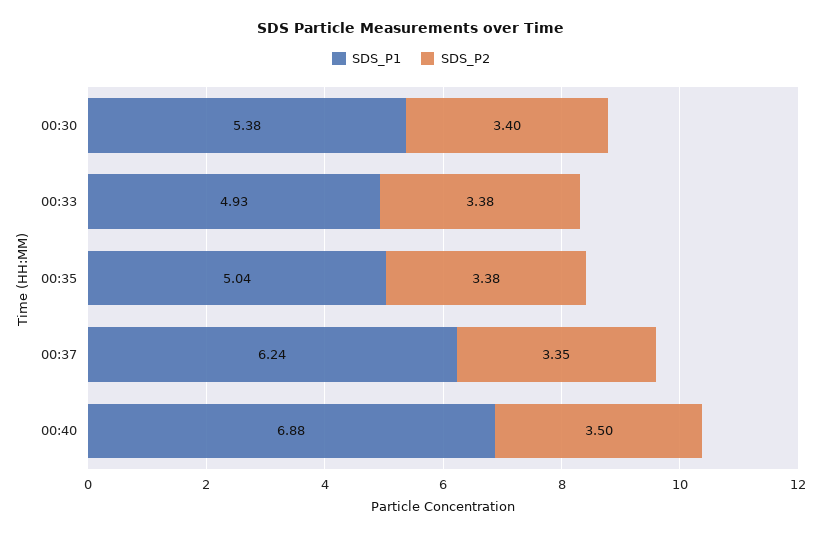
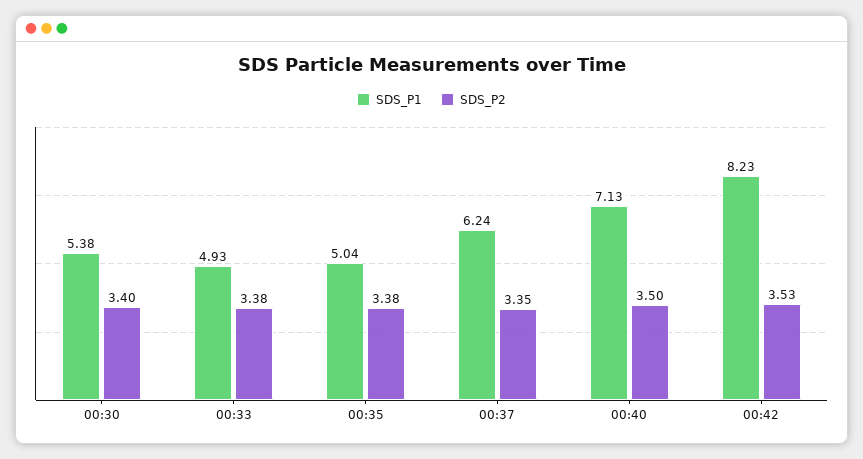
SDS_P1, 00:40: 6.88 -> 7.13
SDS_P1, 00:42: none -> 8.23
SDS_P2, 00:42: none -> 3.53

